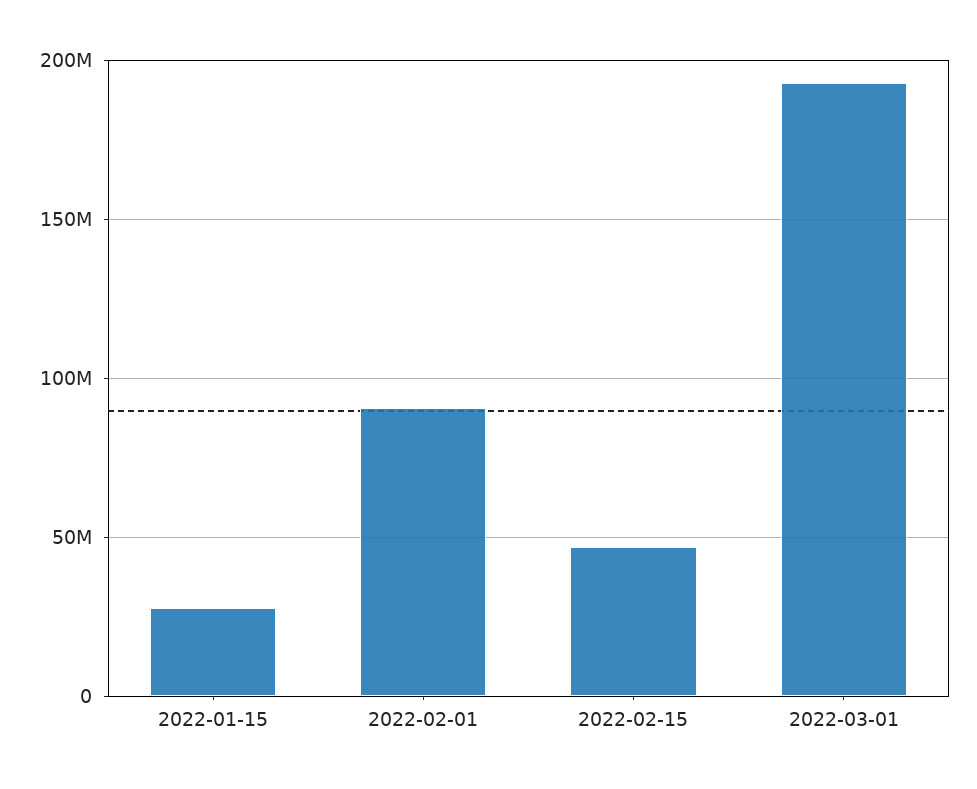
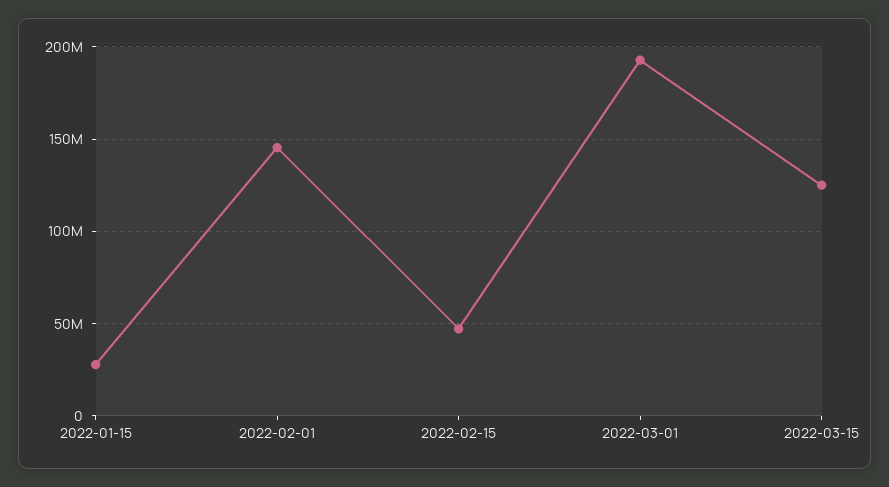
2022-02-01: 90000000 -> 145000000
2022-03-15: none -> 125000000

